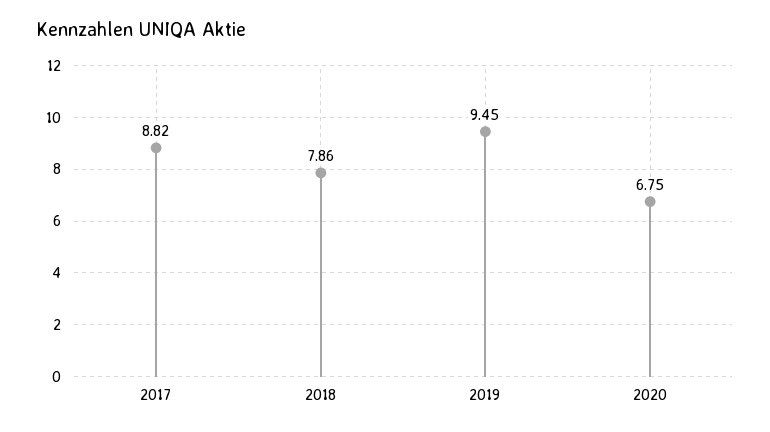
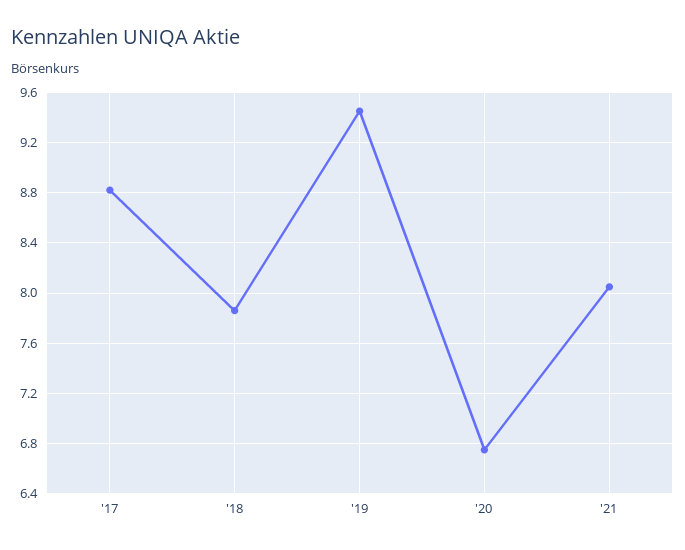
'21: none -> 8.05

